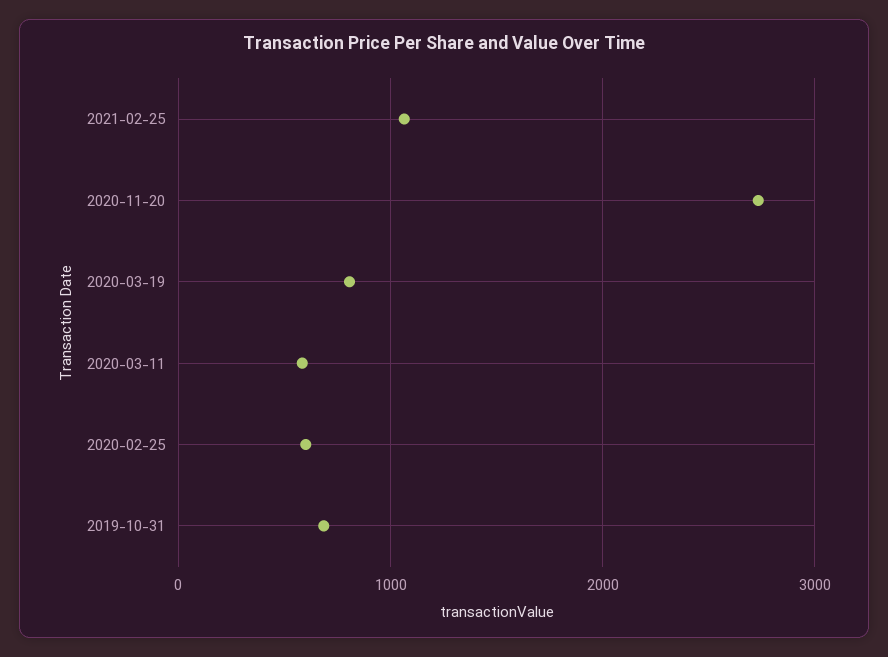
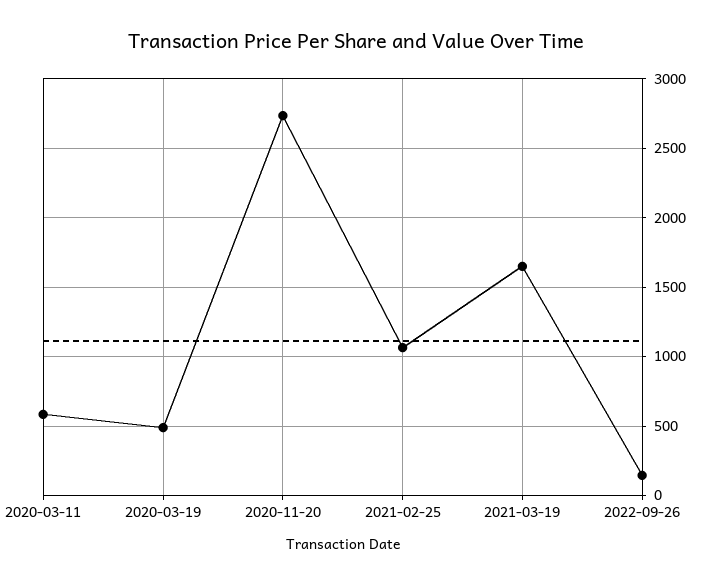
2020-03-19: 800 -> 500
2020-02-25: 600 -> none
2019-10-31: 700 -> none
2021-03-19: none -> 1650
2022-09-26: none -> 150

